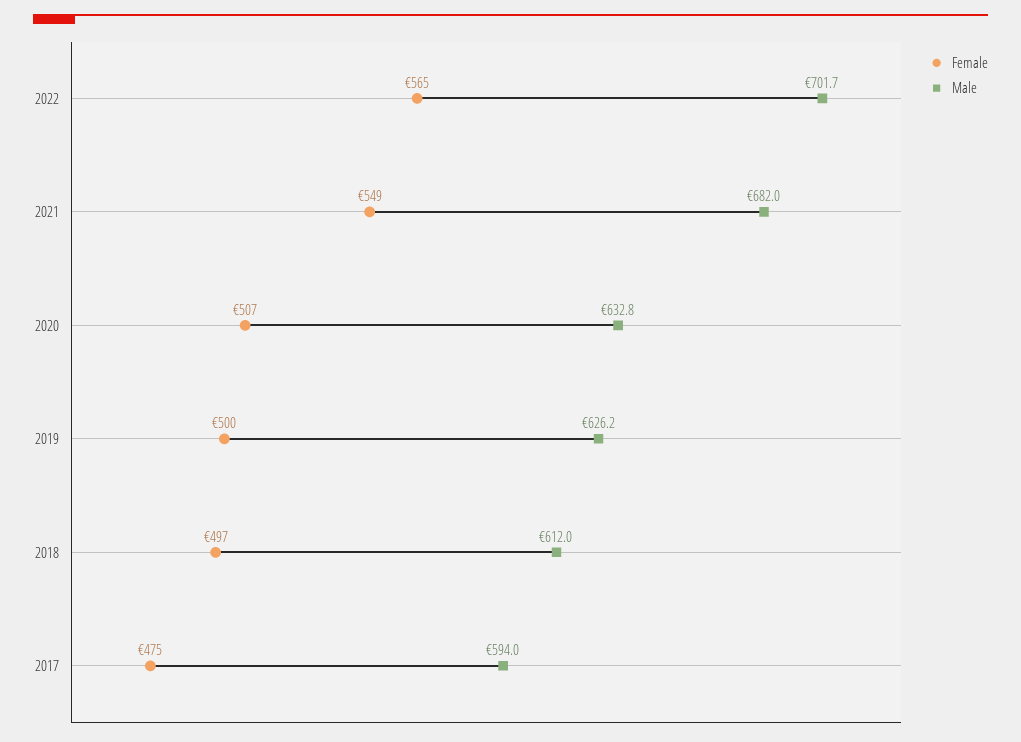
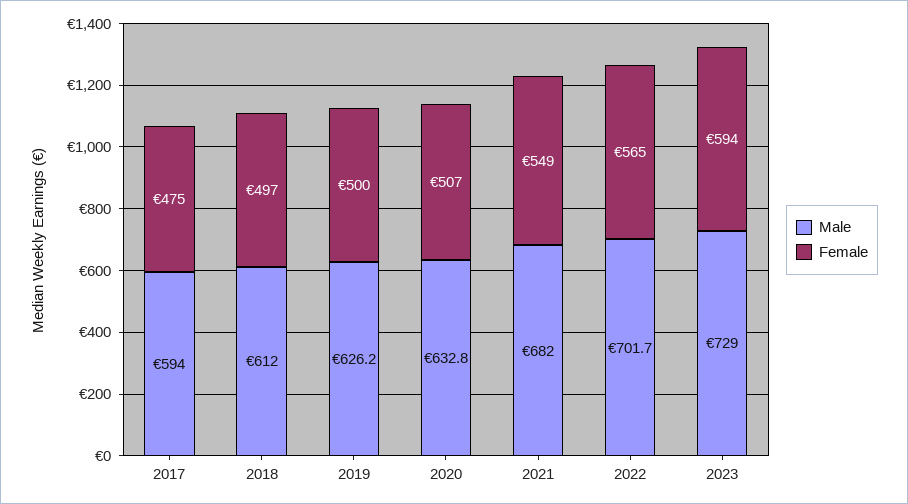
Male, 2023: none -> 729
Female, 2023: none -> 594

